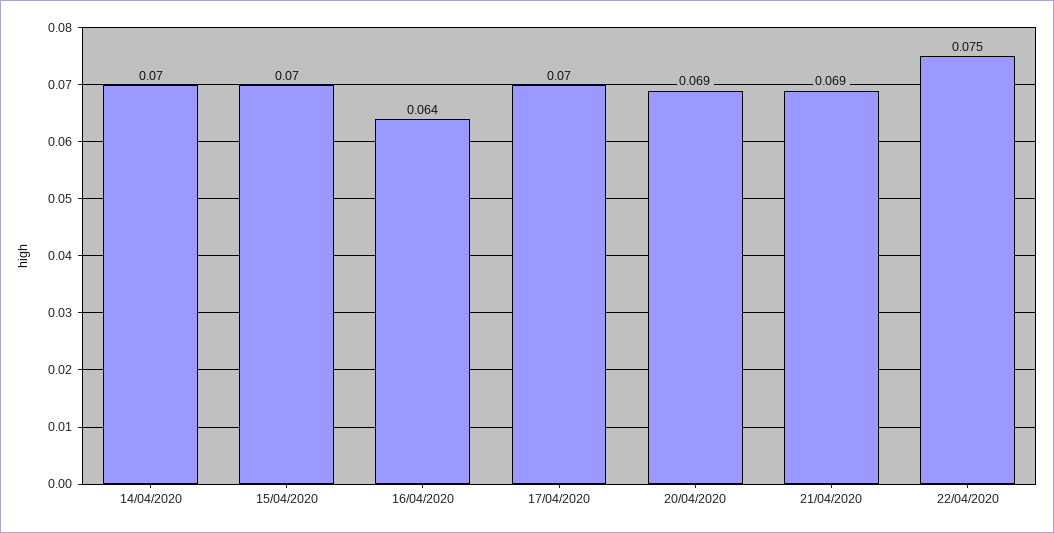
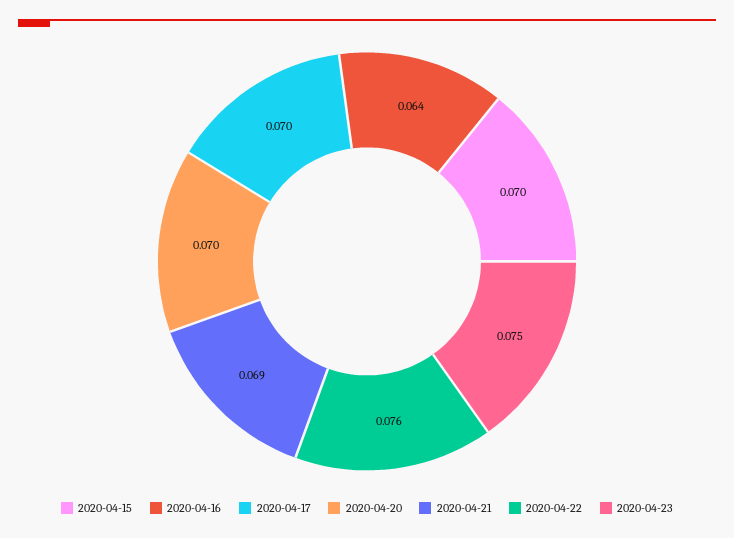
14/04/2020: 0.07 -> none
20/04/2020: 0.069 -> 0.07
22/04/2020: 0.075 -> 0.076
2020-04-23: none -> 0.075

